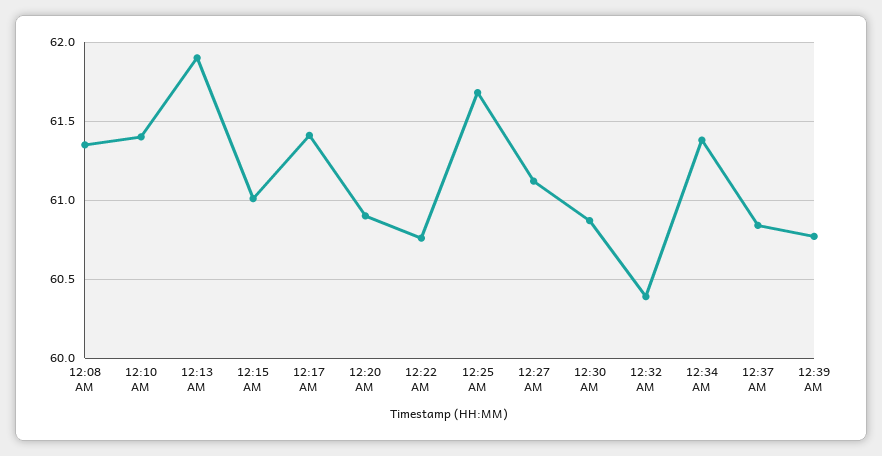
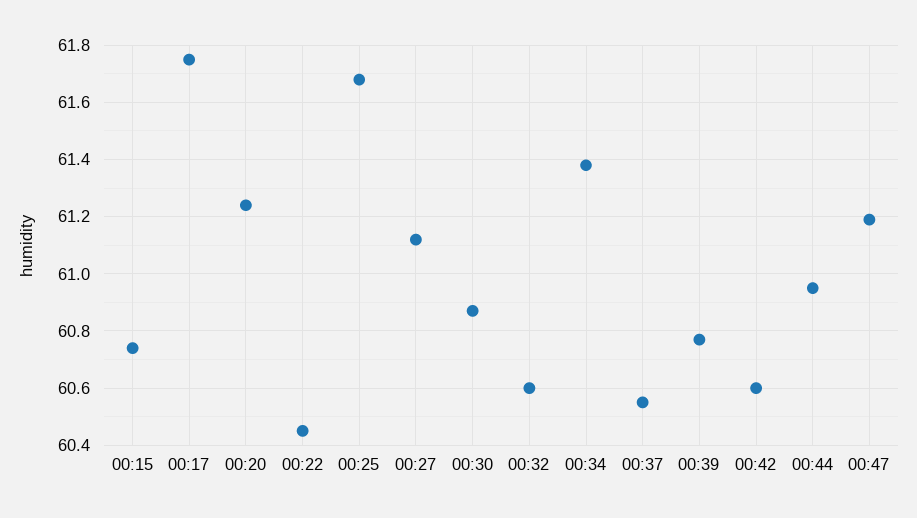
12:08 AM: 61.35 -> none
12:10 AM: 61.4 -> none
12:13 AM: 61.9 -> none
12:15 AM: 61 -> 60.75
12:17 AM: 61.4 -> 61.75
12:20 AM: 60.9 -> 61.25
12:22 AM: 60.75 -> 60.45
12:32 AM: 60.4 -> 60.6
12:37 AM: 60.85 -> 60.55
00:42: none -> 60.6
00:44: none -> 60.95
00:47: none -> 61.2

